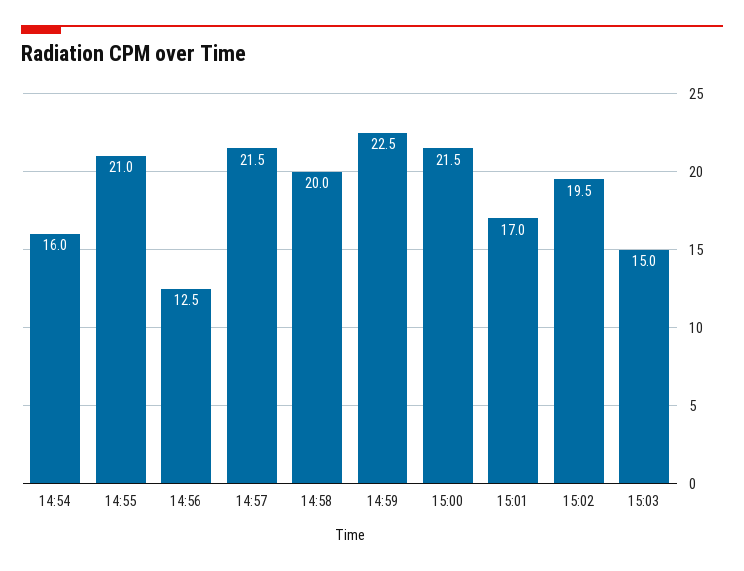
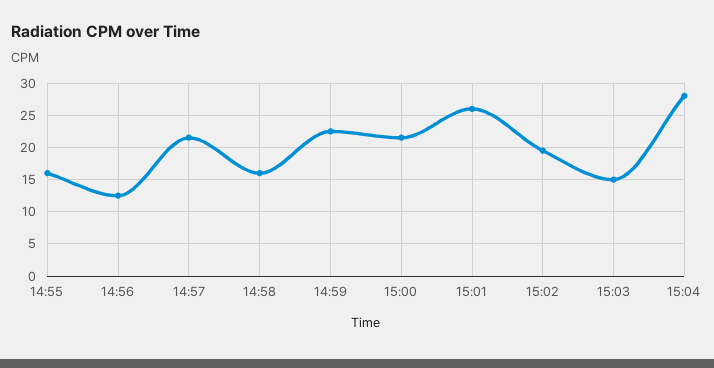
14:54: 16 -> none
14:55: 21 -> 16
14:58: 20 -> 16
15:01: 17 -> 26
15:04: none -> 28

